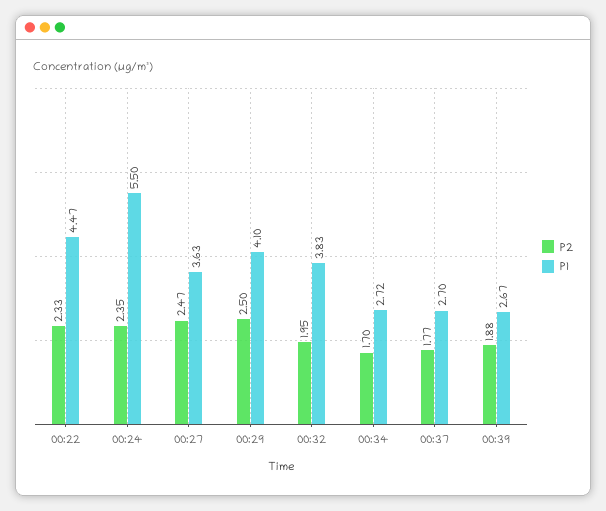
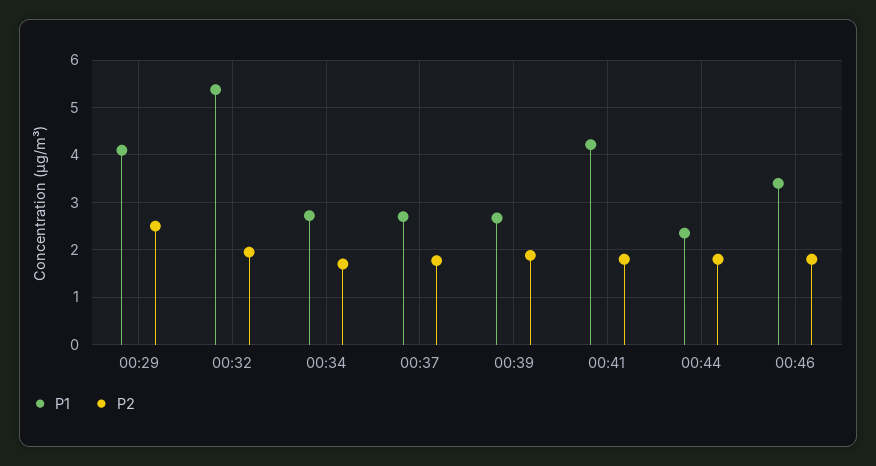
P2, 00:22: 2.33 -> none
P1, 00:22: 4.47 -> none
P2, 00:24: 2.35 -> none
P1, 00:24: 5.5 -> none
P2, 00:27: 2.47 -> none
P1, 00:27: 3.63 -> none
P1, 00:32: 3.83 -> 5.4
P1, 00:41: none -> 4.2
P2, 00:41: none -> 1.8
P1, 00:44: none -> 2.4
P2, 00:44: none -> 1.8
P1, 00:46: none -> 3.4
P2, 00:46: none -> 1.8

